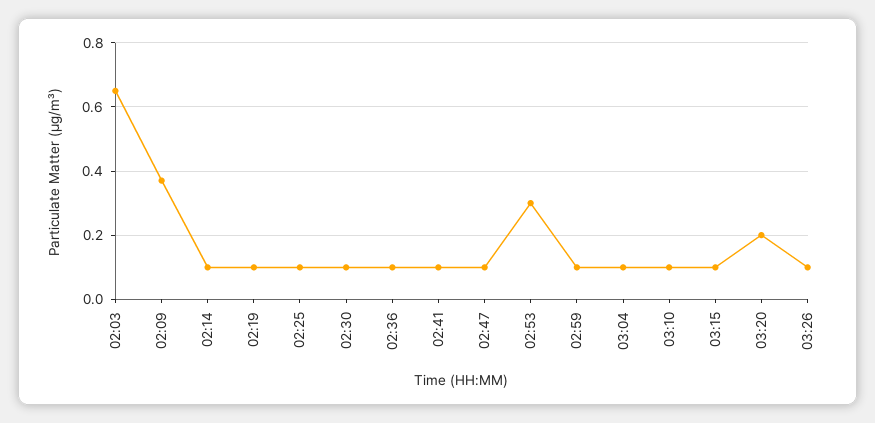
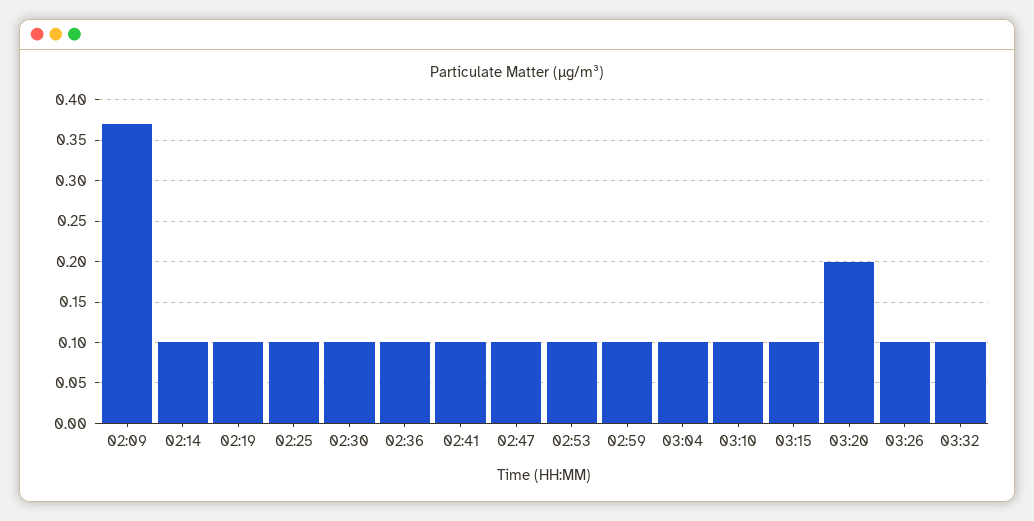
02:03: 0.65 -> none
02:53: 0.3 -> 0.1
03:32: none -> 0.1

